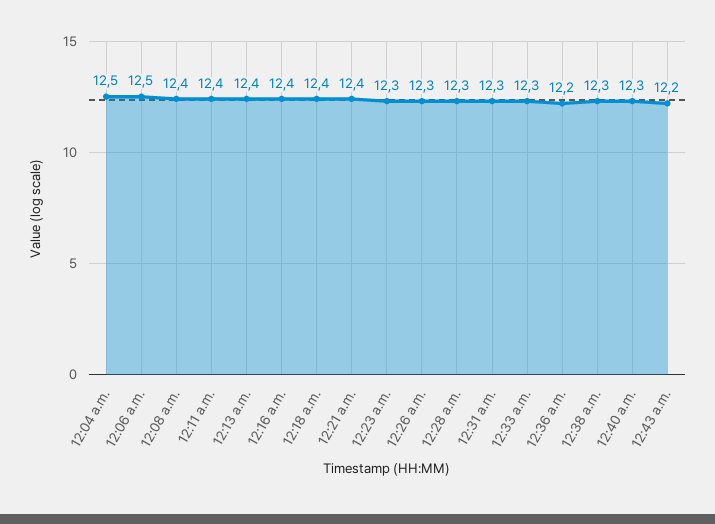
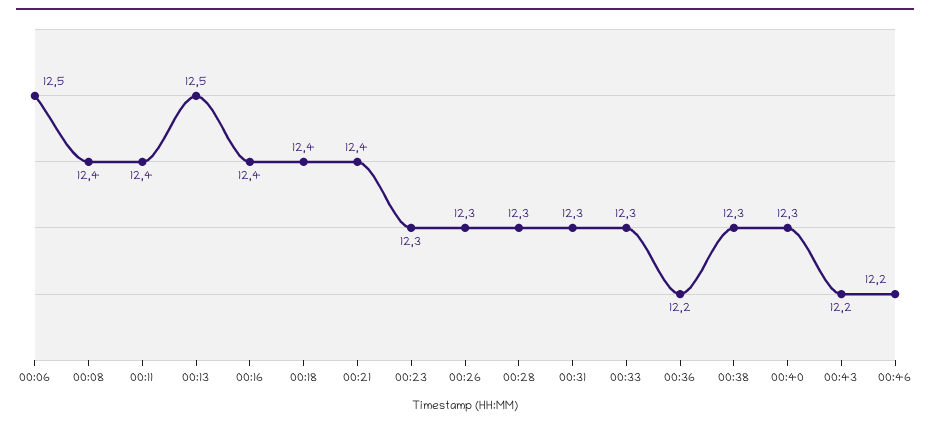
12:04 a.m.: 12.5 -> none
12:13 a.m.: 12.4 -> 12.5
00:46: none -> 12.2

